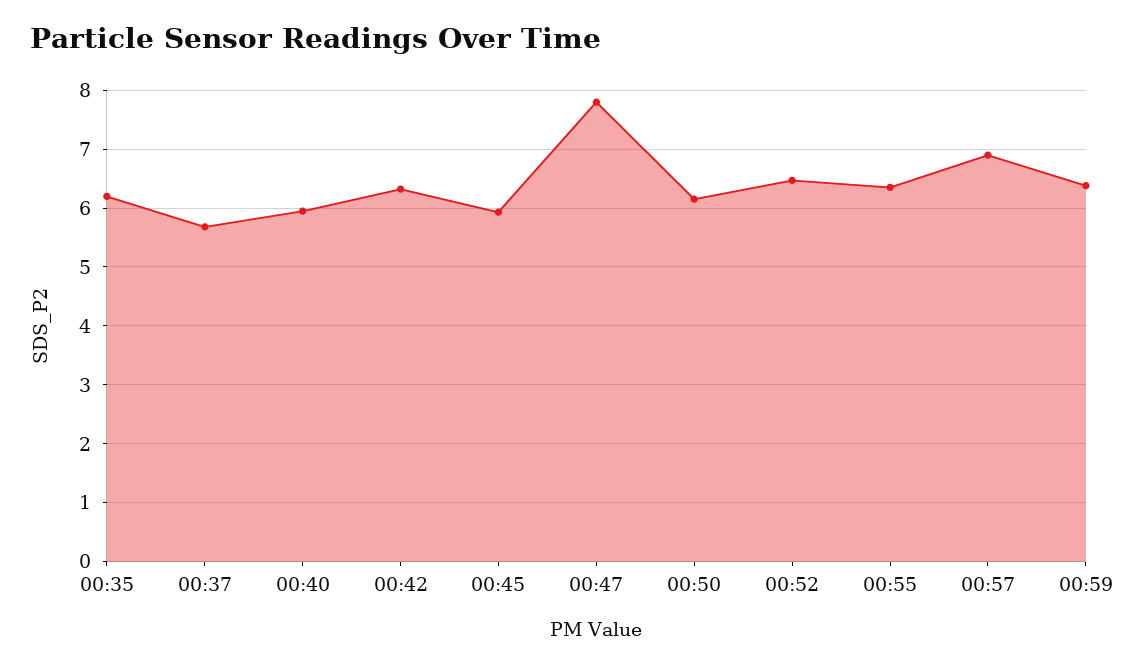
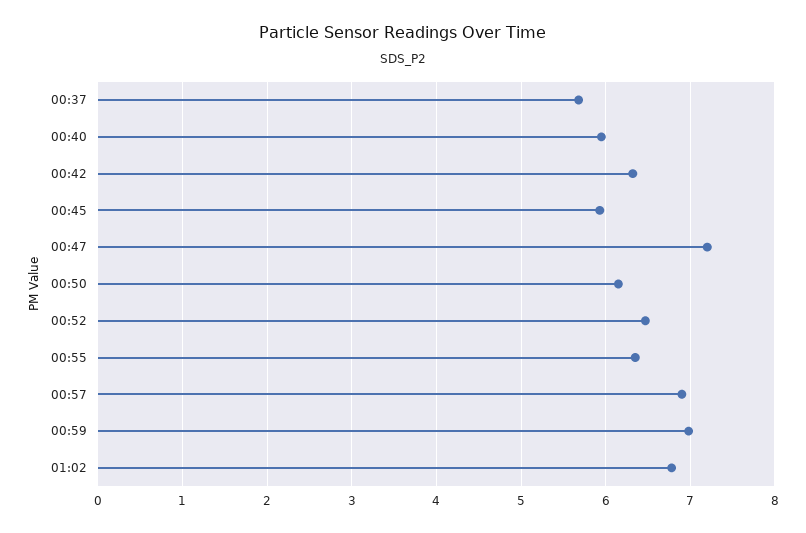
00:35: 6.2 -> none
00:47: 7.8 -> 7.2
00:59: 6.4 -> 7
01:02: none -> 6.8

